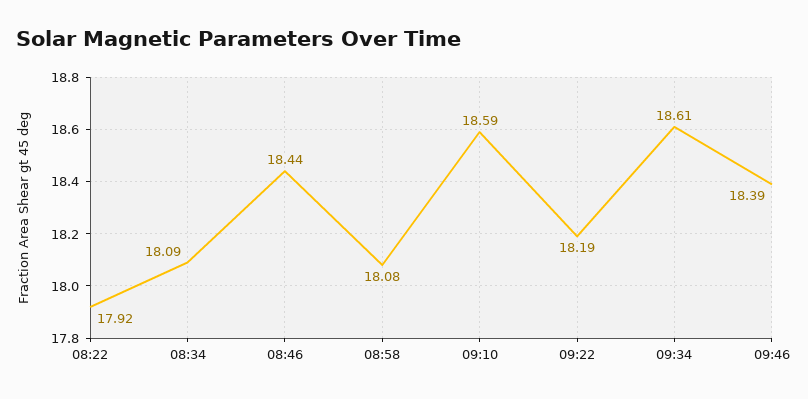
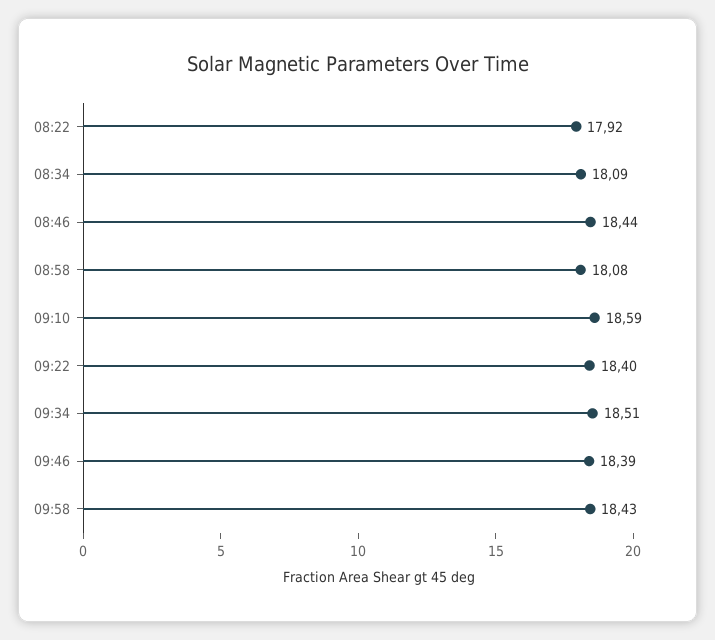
09:22: 18.19 -> 18.4
09:34: 18.61 -> 18.51
09:58: none -> 18.43

